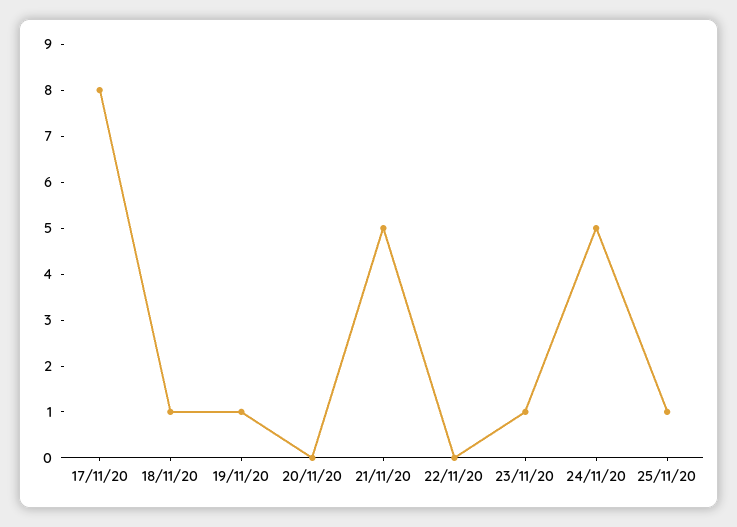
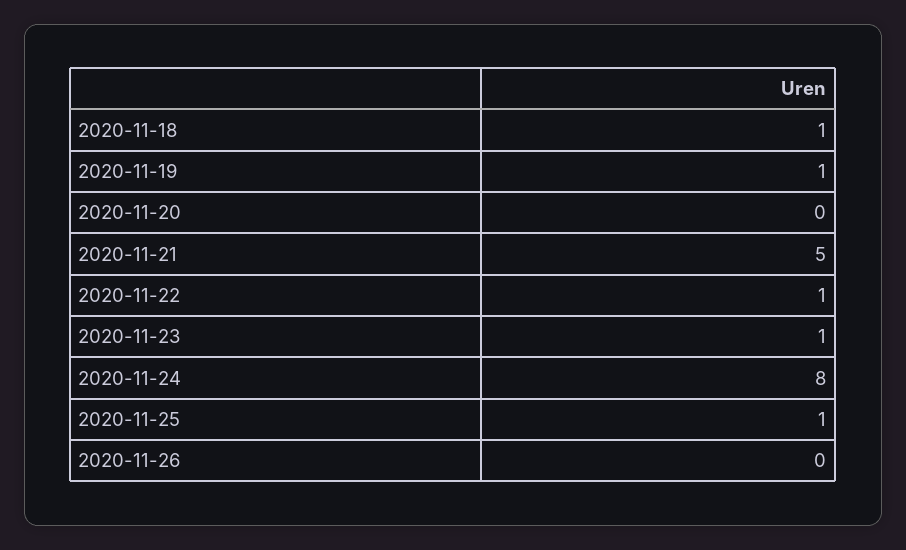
17/11/20: 8 -> none
22/11/20: 0 -> 1
24/11/20: 5 -> 8
2020-11-26: none -> 0

